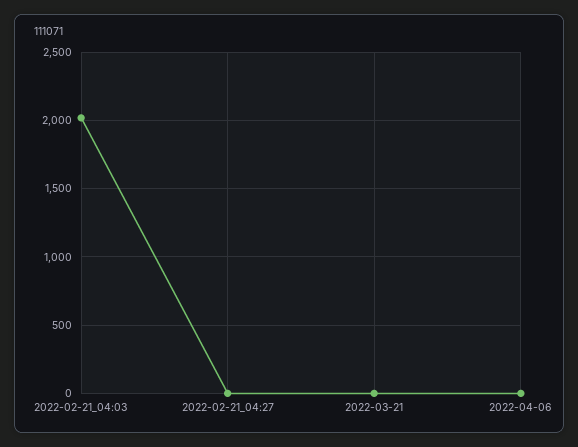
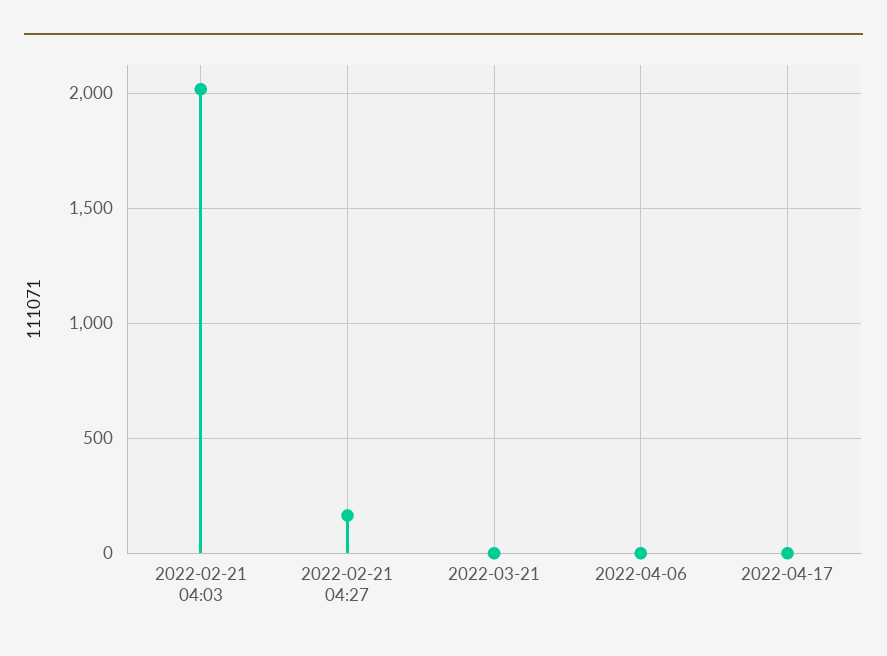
2022-02-21_04:27: 0 -> 150
2022-04-17: none -> 0

